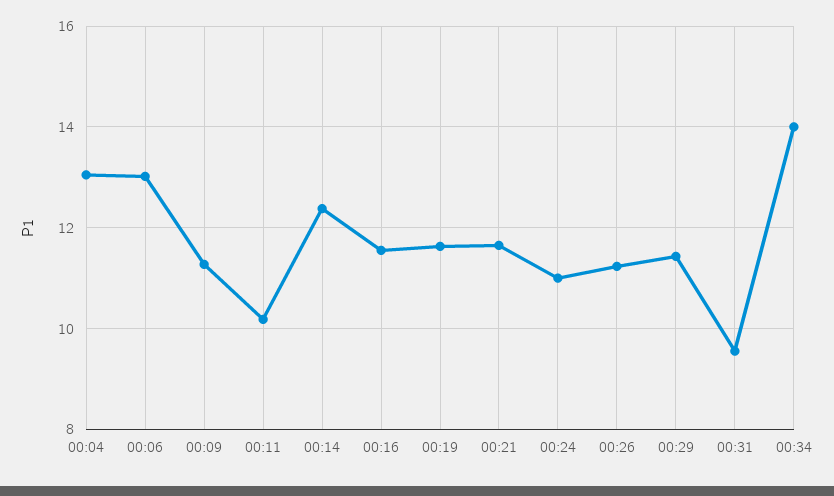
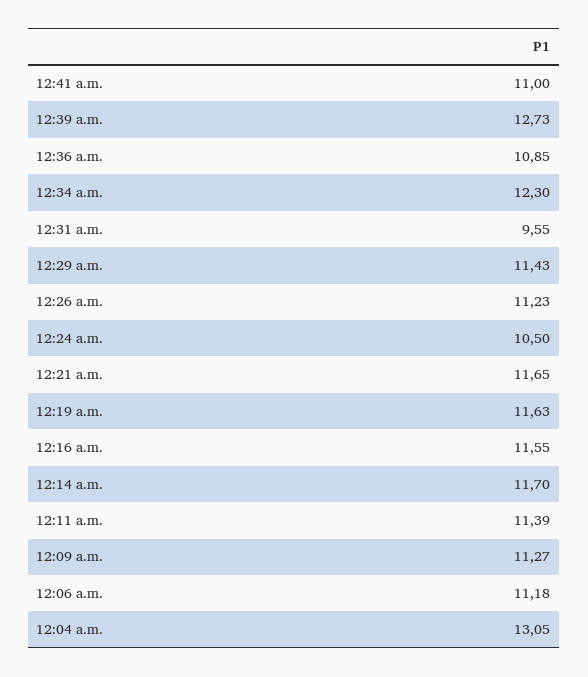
00:06: 13 -> 11.18
00:11: 10.2 -> 11.39
00:14: 12.4 -> 11.7
00:24: 11 -> 10.5
00:34: 14 -> 12.3
12:41 a.m.: none -> 11
12:39 a.m.: none -> 12.73
12:36 a.m.: none -> 10.85

